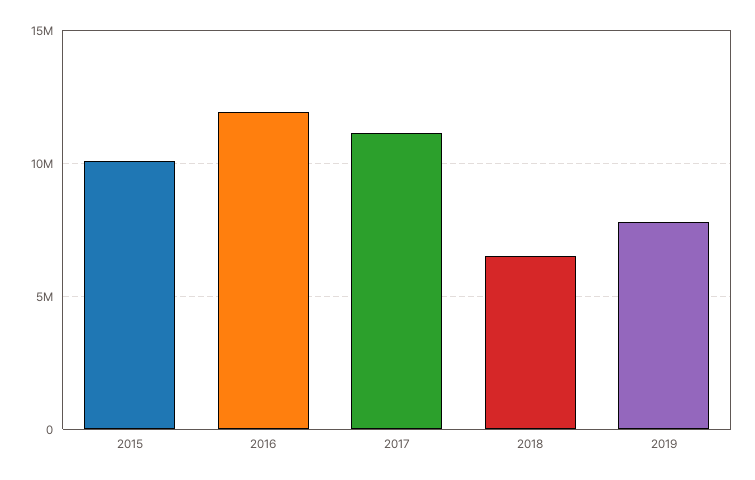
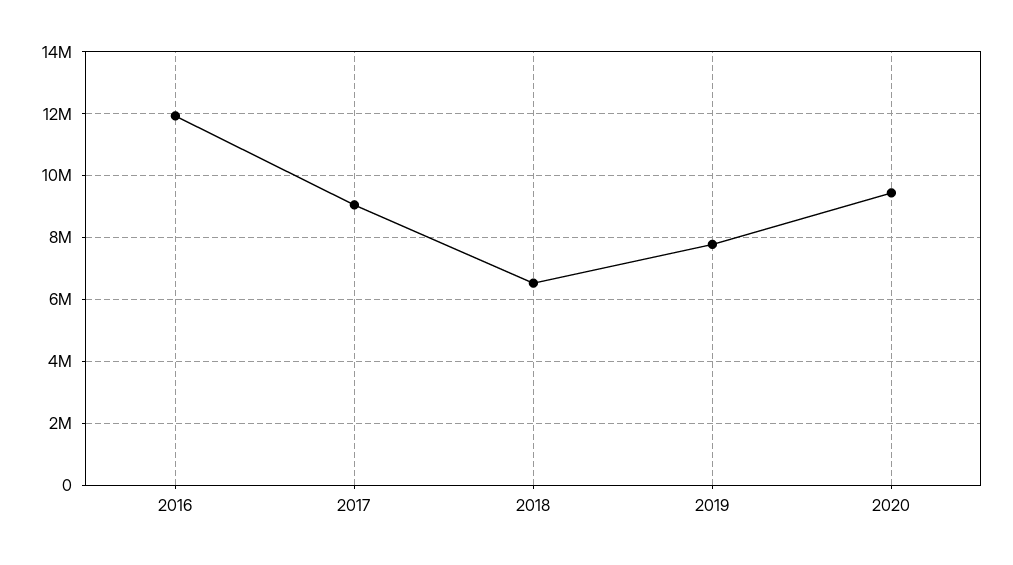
2015: 10000000 -> none
2017: 11000000 -> 9000000
2020: none -> 9400000

